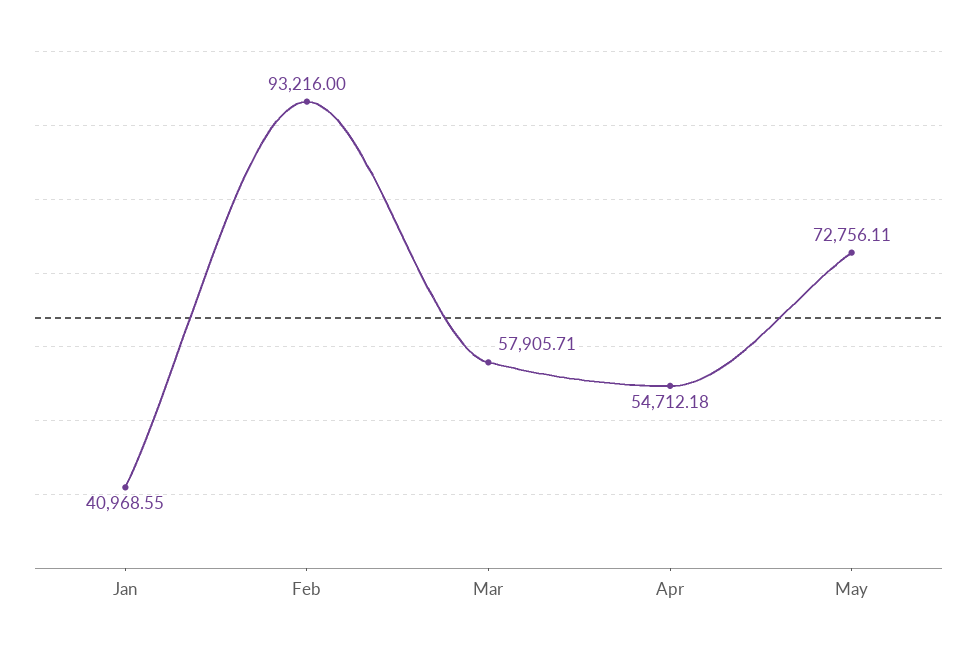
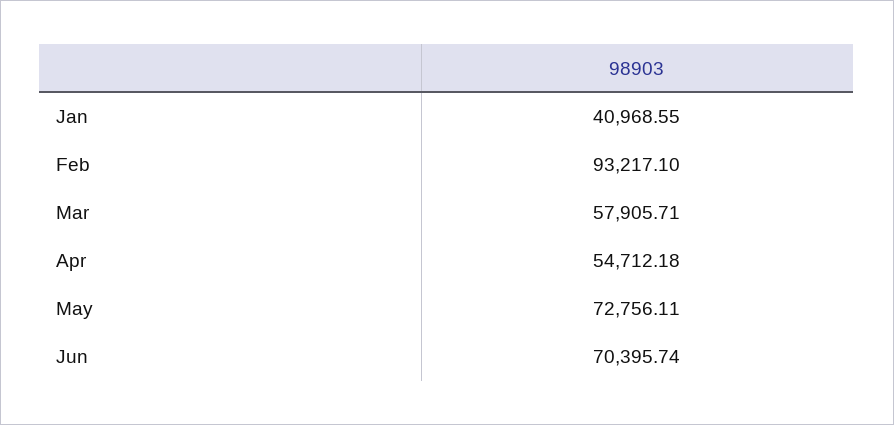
Feb: 93216 -> 93217.1
Jun: none -> 70395.74

